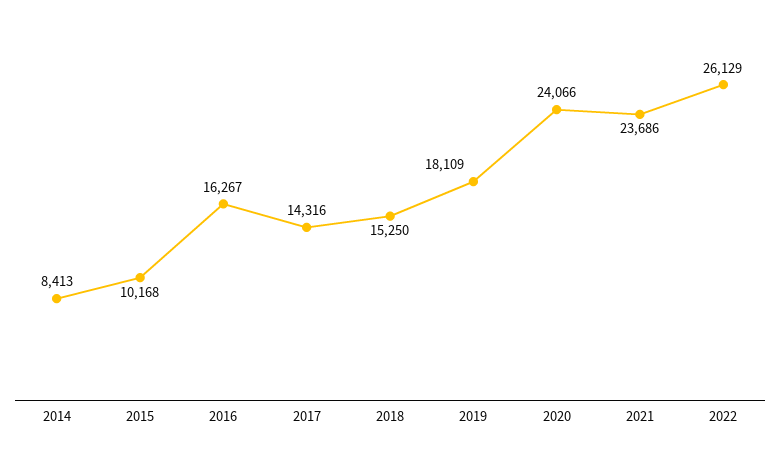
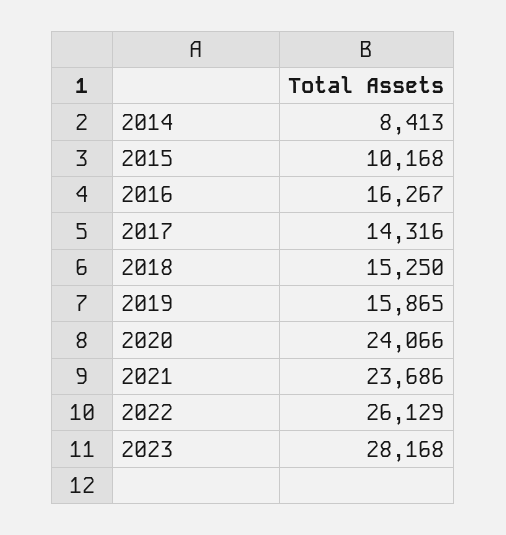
2019: 18109 -> 15865
2023: none -> 28168

